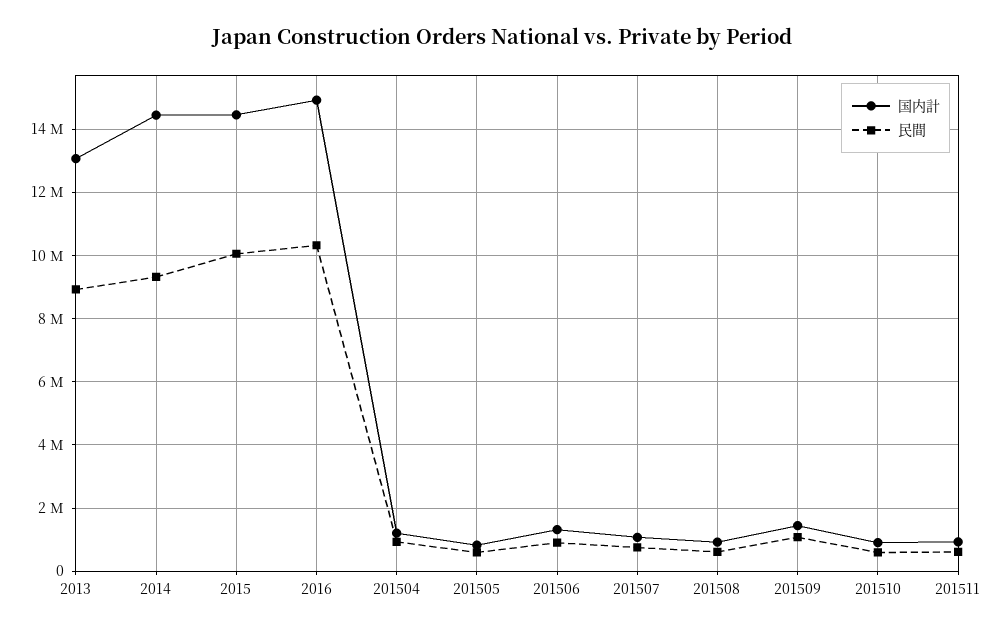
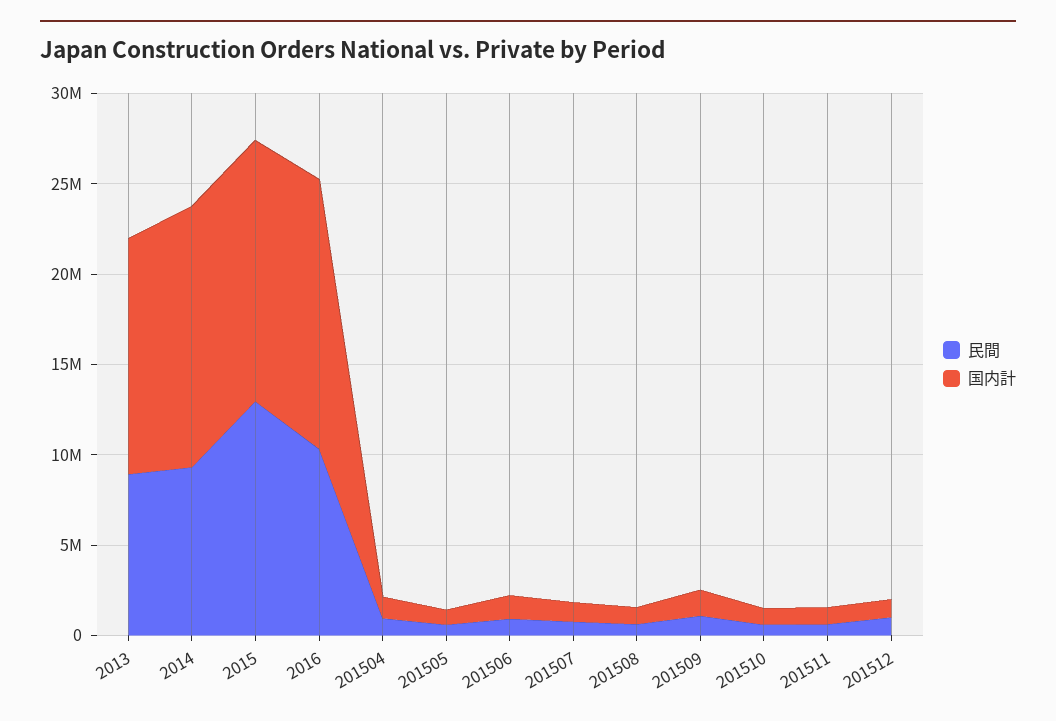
民間, 2015: 10000000 -> 13000000
民間, 201512: none -> 1000000
国内計, 201512: none -> 1000000

